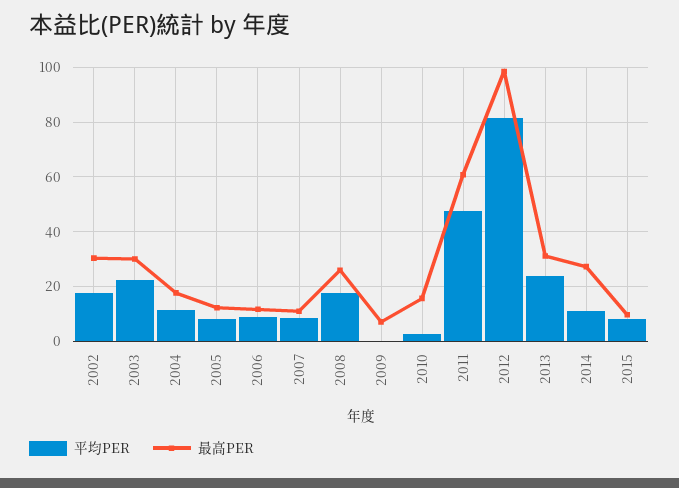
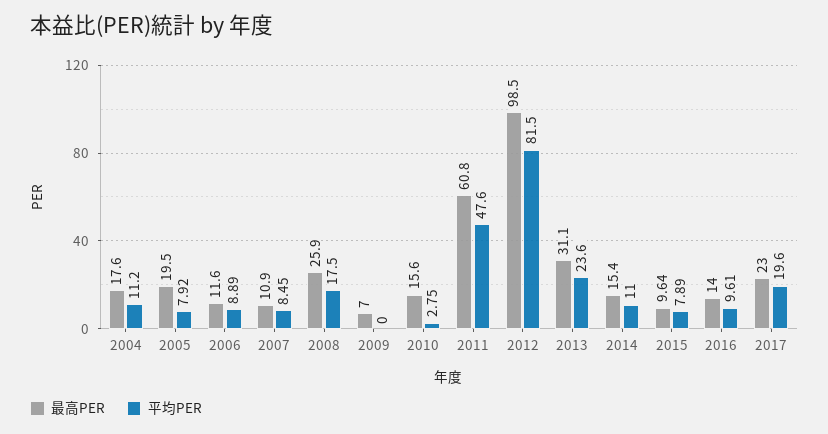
平均PER, 2002: 17.5 -> none
最高PER, 2002: 30 -> none
平均PER, 2003: 22.5 -> none
最高PER, 2003: 30 -> none
最高PER, 2005: 12.5 -> 19.5
最高PER, 2014: 27.5 -> 15.4
最高PER, 2016: none -> 14
平均PER, 2016: none -> 9.61
最高PER, 2017: none -> 23
平均PER, 2017: none -> 19.6

